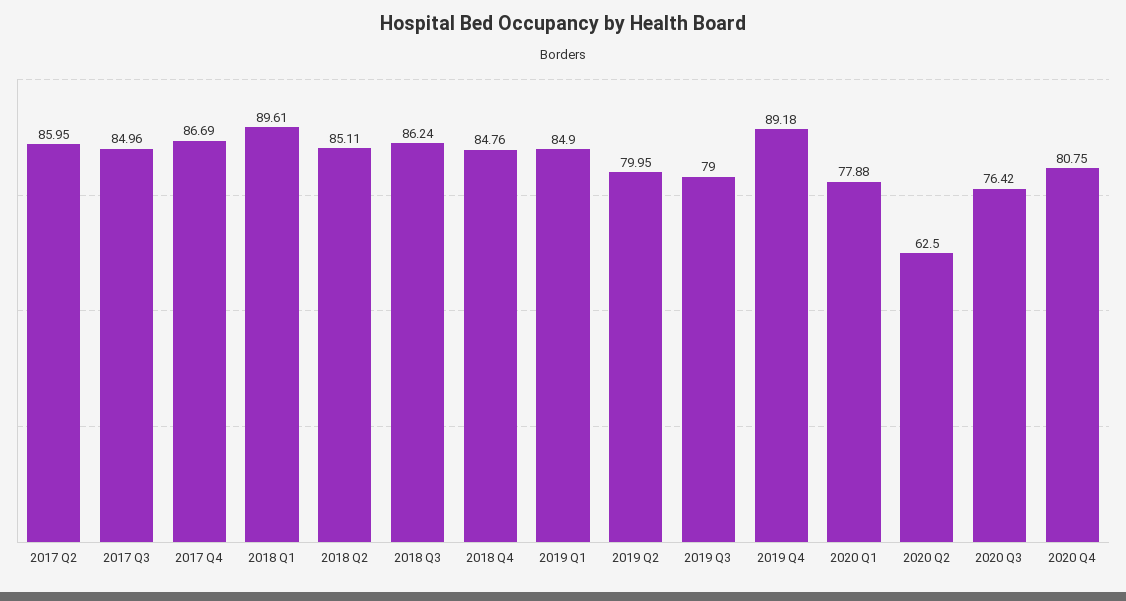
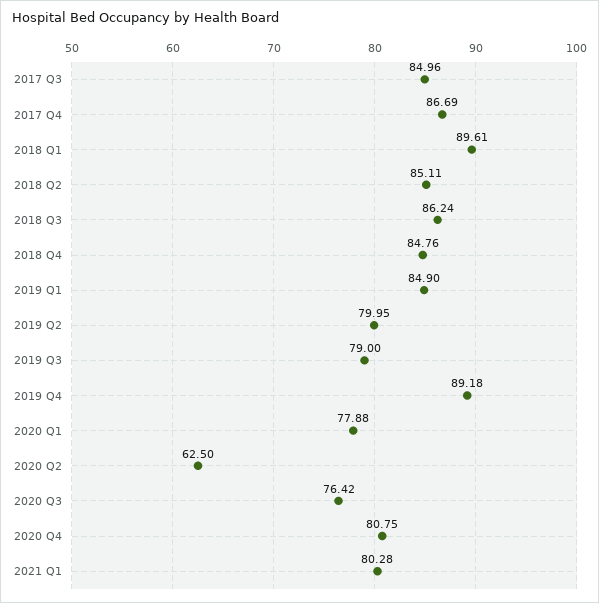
2017 Q2: 85.95 -> none
2021 Q1: none -> 80.28

